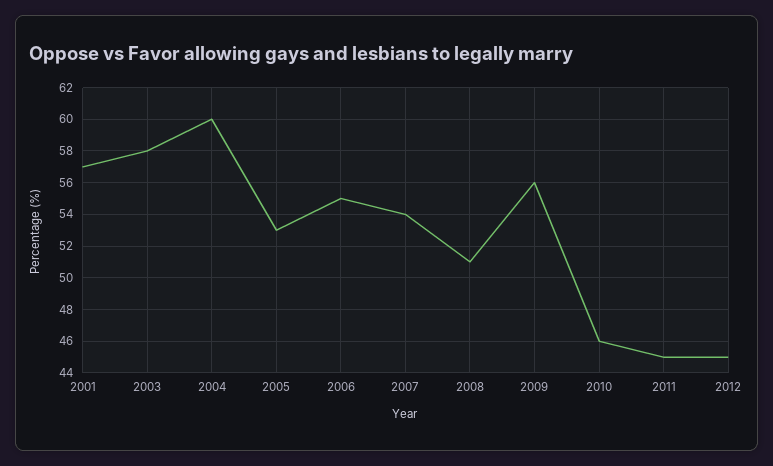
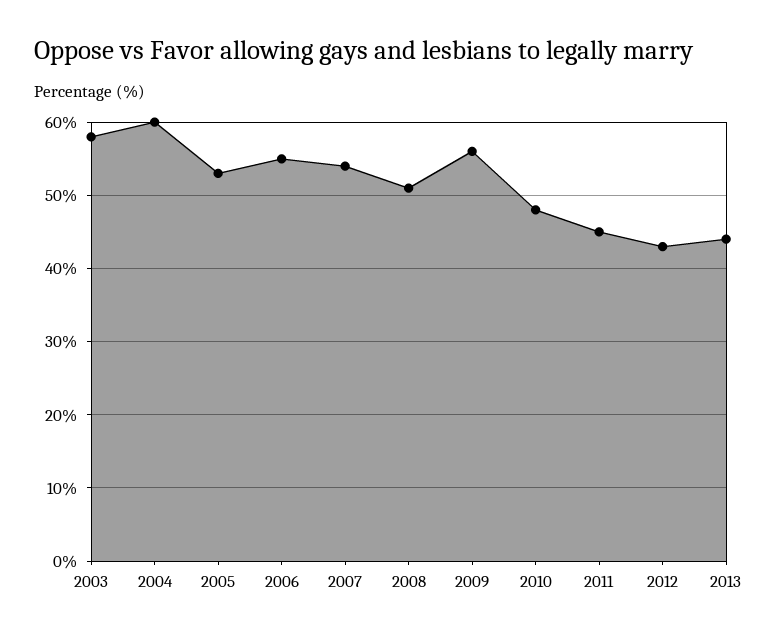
2001: 57 -> none
2010: 46 -> 48
2012: 45 -> 43
2013: none -> 44

